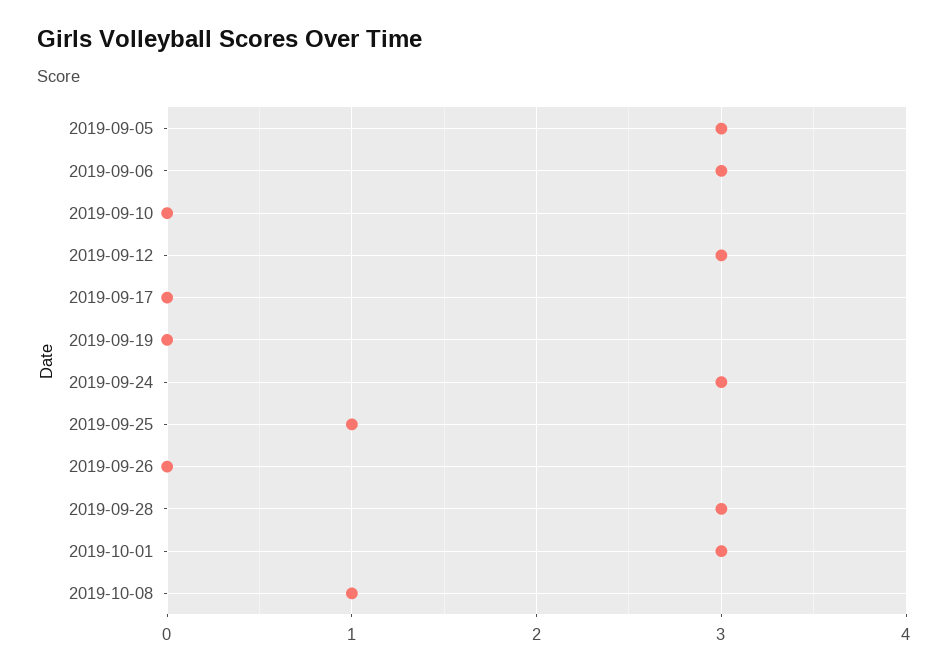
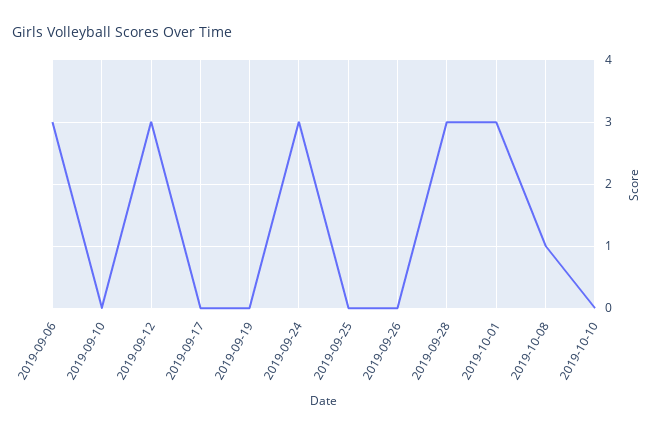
2019-09-05: 3 -> none
2019-09-25: 1 -> 0
2019-10-10: none -> 0

